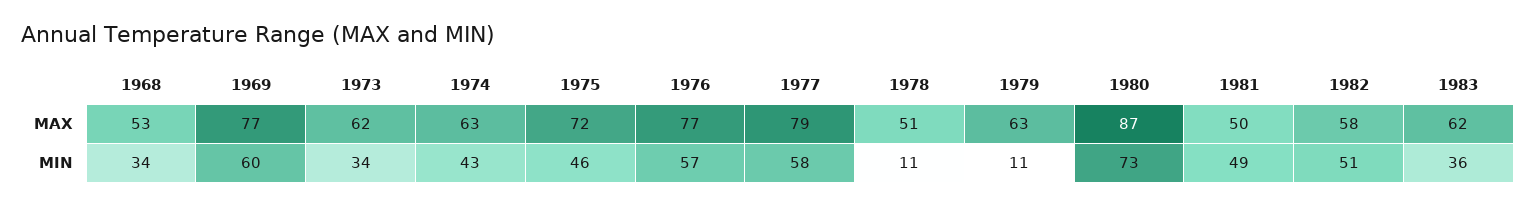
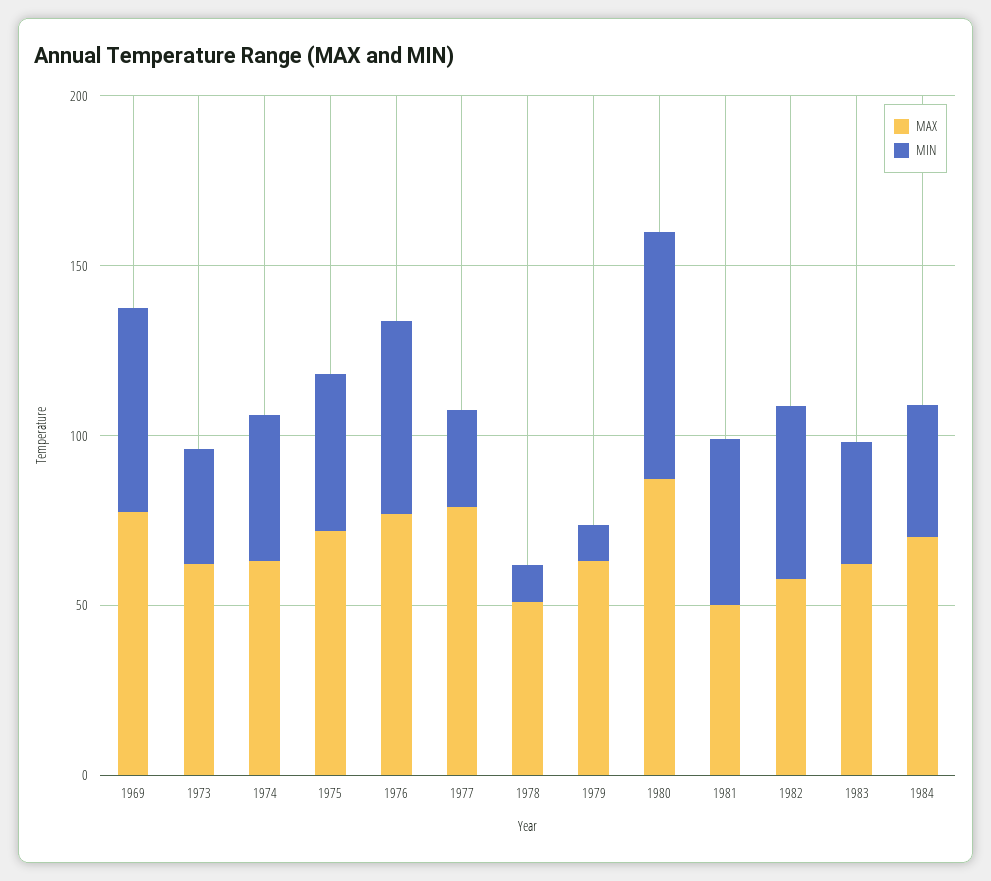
MAX, 1968: 53 -> none
MIN, 1968: 34 -> none
MIN, 1977: 58 -> 30
MAX, 1984: none -> 70
MIN, 1984: none -> 40

